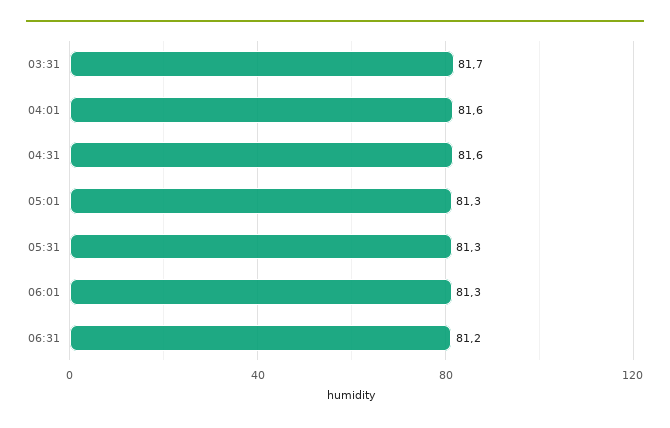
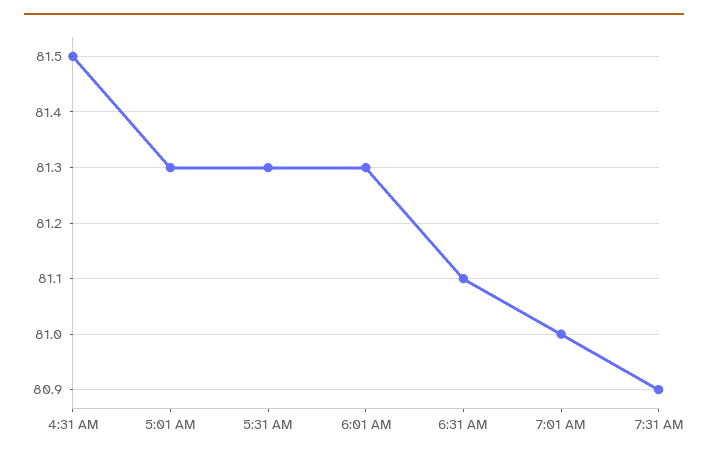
03:31: 81.7 -> none
04:01: 81.6 -> none
04:31: 81.6 -> 81.5
06:31: 81.2 -> 81.1
7:01 AM: none -> 81
7:31 AM: none -> 80.9

